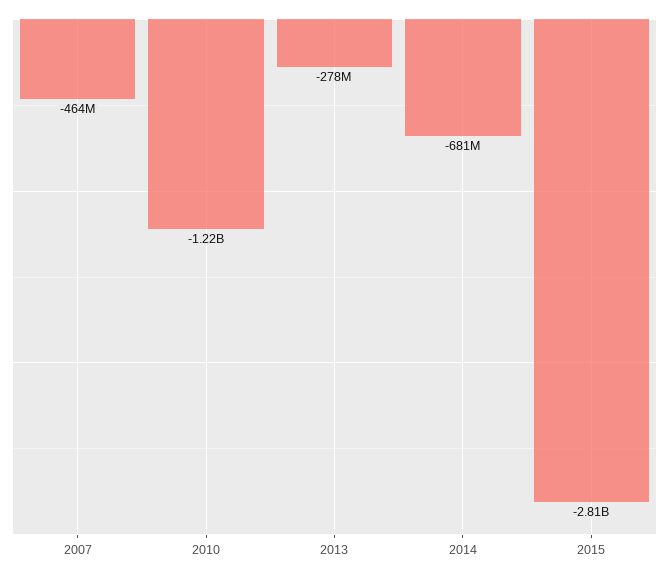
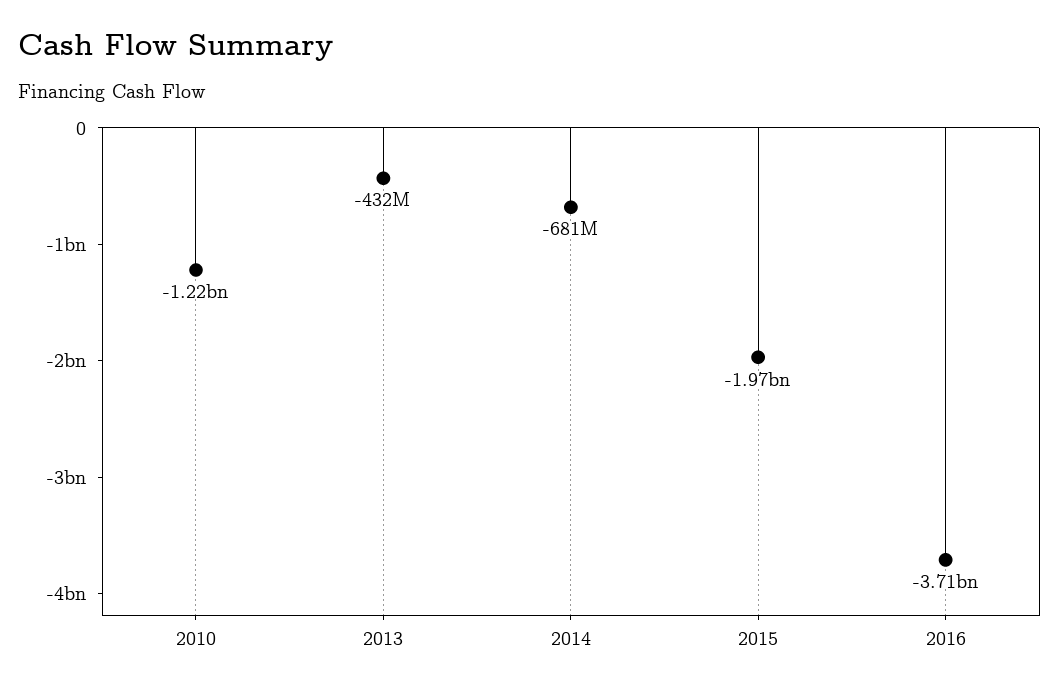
2007: -464000000 -> none
2013: -278000000 -> -432000000
2015: -2810000000 -> -1970000000
2016: none -> -3710000000

